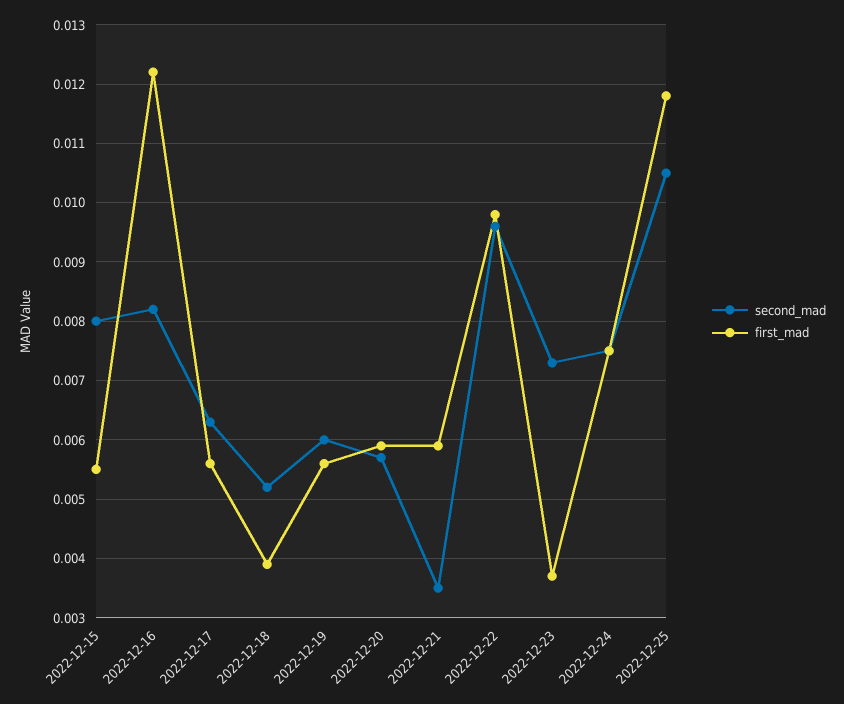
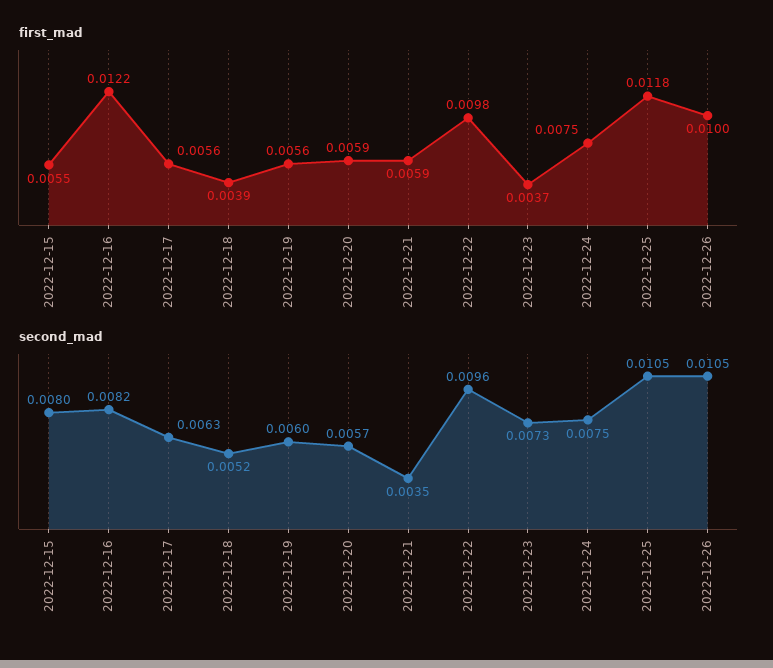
first_mad, 2022-12-26: none -> 0.01
second_mad, 2022-12-26: none -> 0.0105

